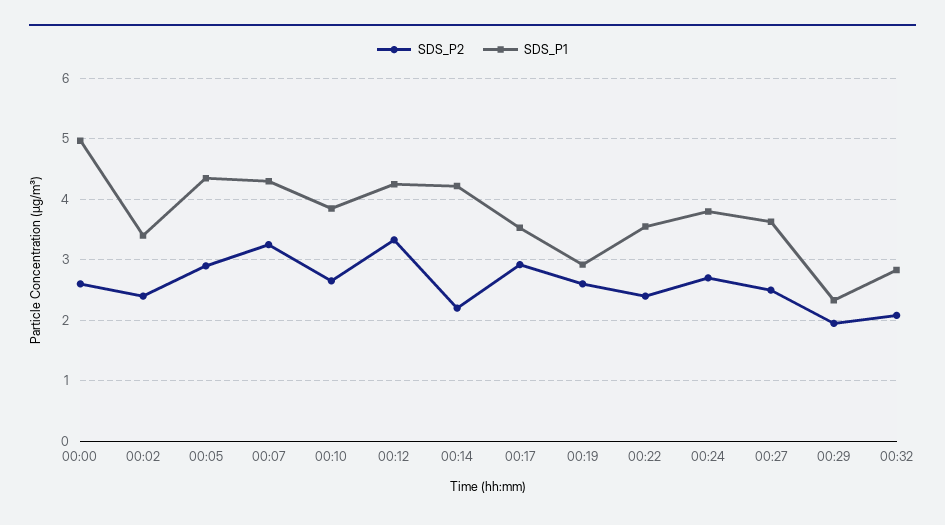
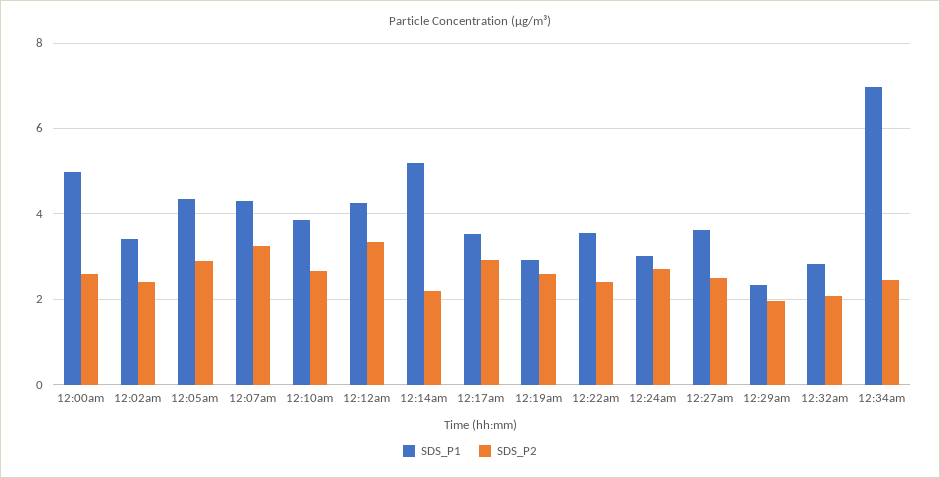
SDS_P1, 00:14: 4.2 -> 5.2
SDS_P1, 00:24: 3.8 -> 3
SDS_P1, 12:34am: none -> 7
SDS_P2, 12:34am: none -> 2.4

